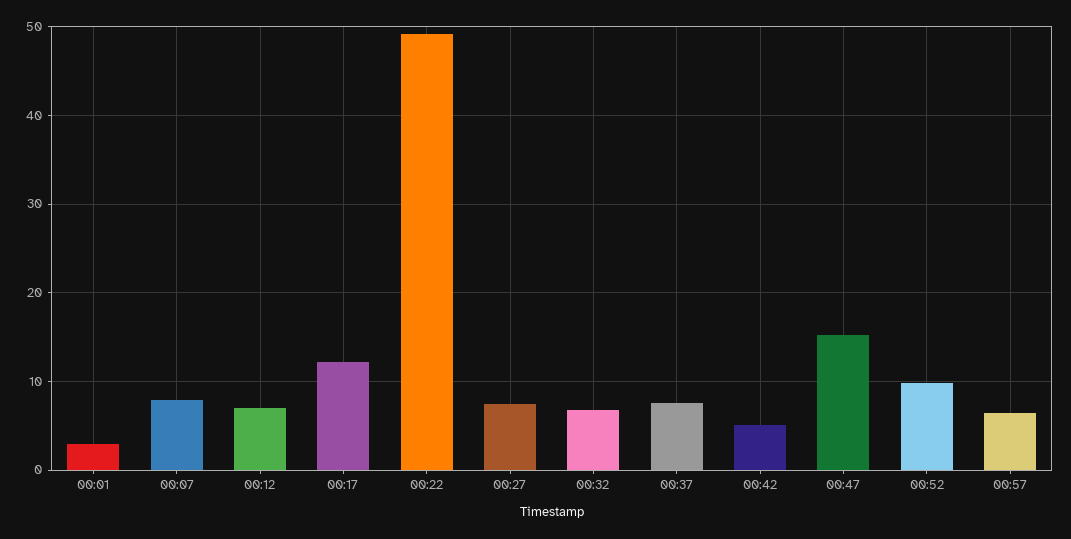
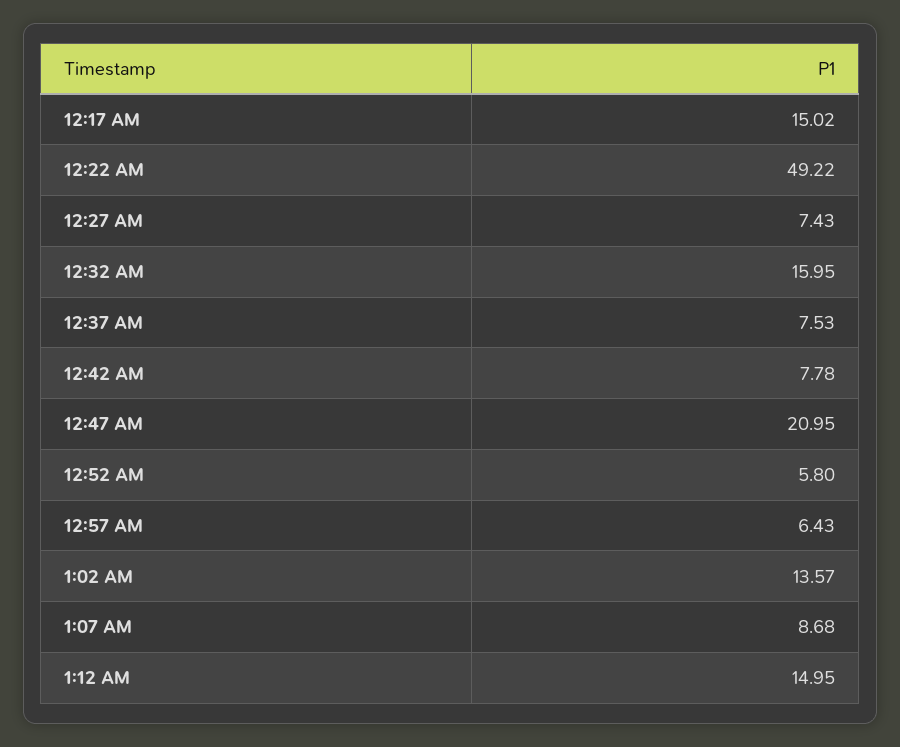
00:01: 3 -> none
00:07: 8 -> none
00:12: 7 -> none
00:17: 12 -> 15.02
00:32: 7 -> 15.95
00:42: 5 -> 7.78
00:47: 15 -> 20.95
00:52: 10 -> 5.8
1:02 AM: none -> 13.57
1:07 AM: none -> 8.68
1:12 AM: none -> 14.95

